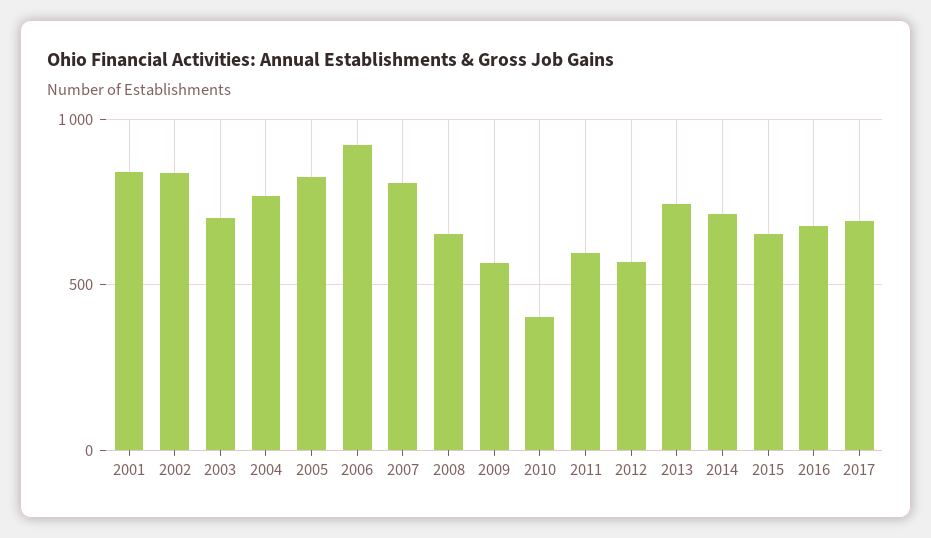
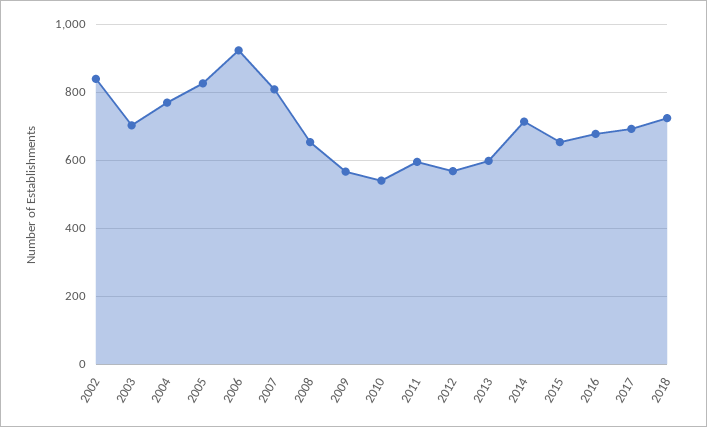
2001: 850 -> none
2010: 400 -> 540
2013: 750 -> 600
2018: none -> 720

